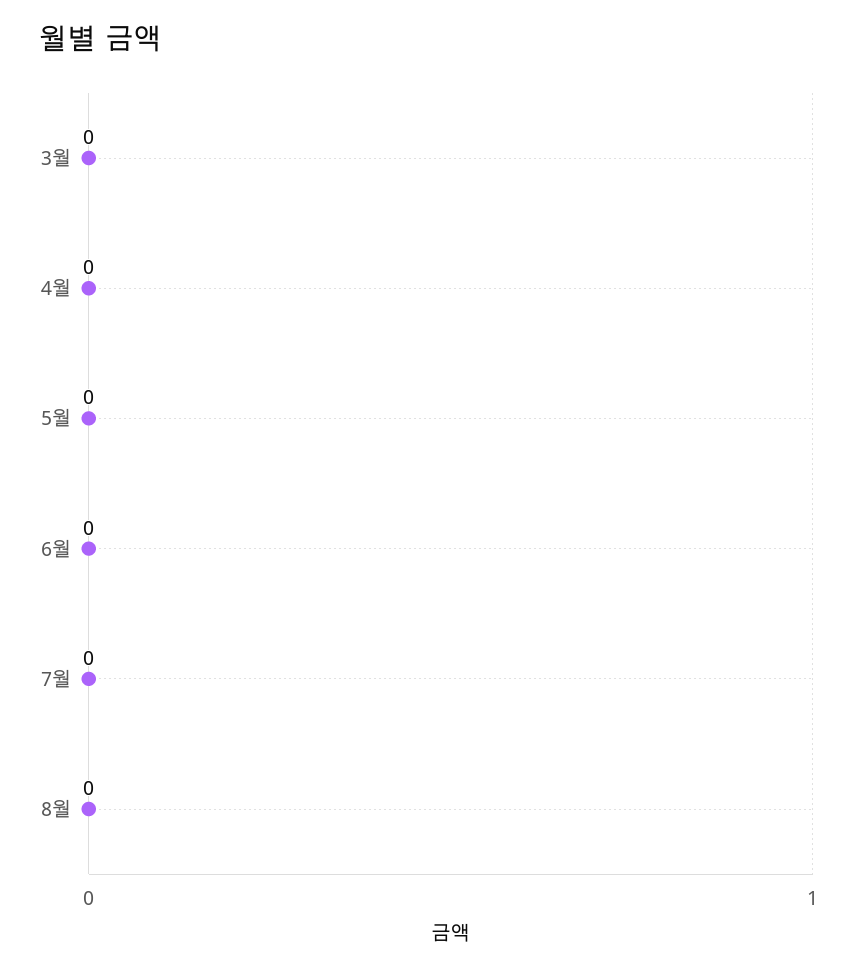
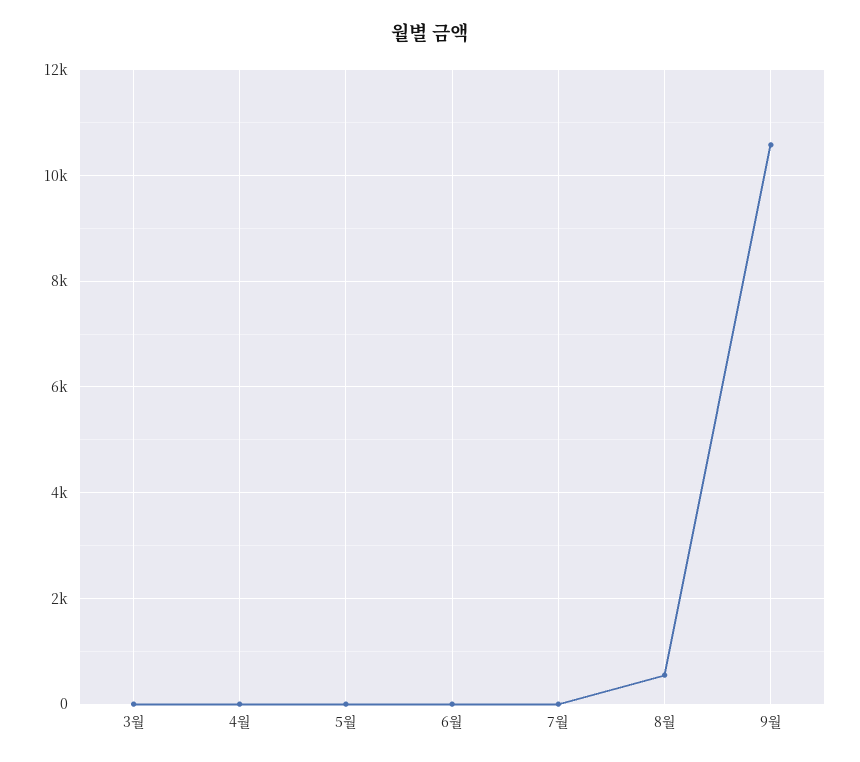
8월: 0 -> 600
9월: none -> 10600

